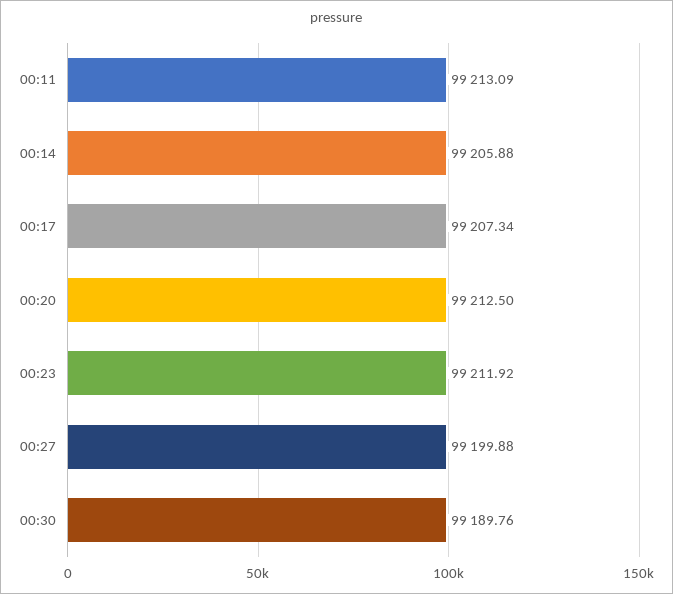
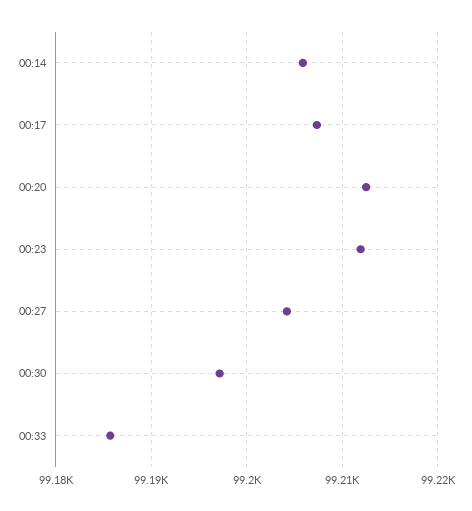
00:11: 99213.09 -> none
00:27: 99199.88 -> 99204
00:30: 99189.76 -> 99197
00:33: none -> 99186

